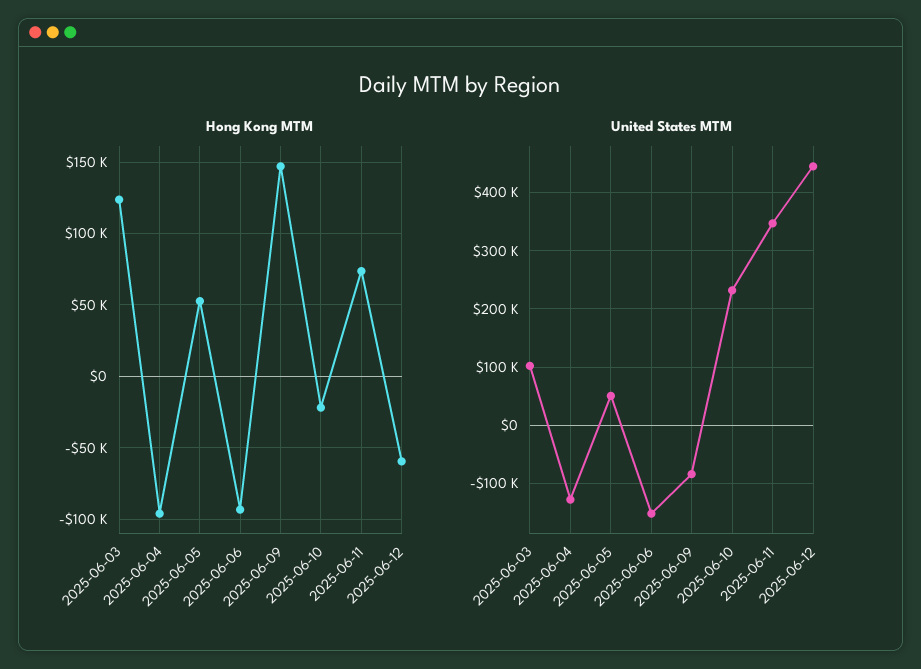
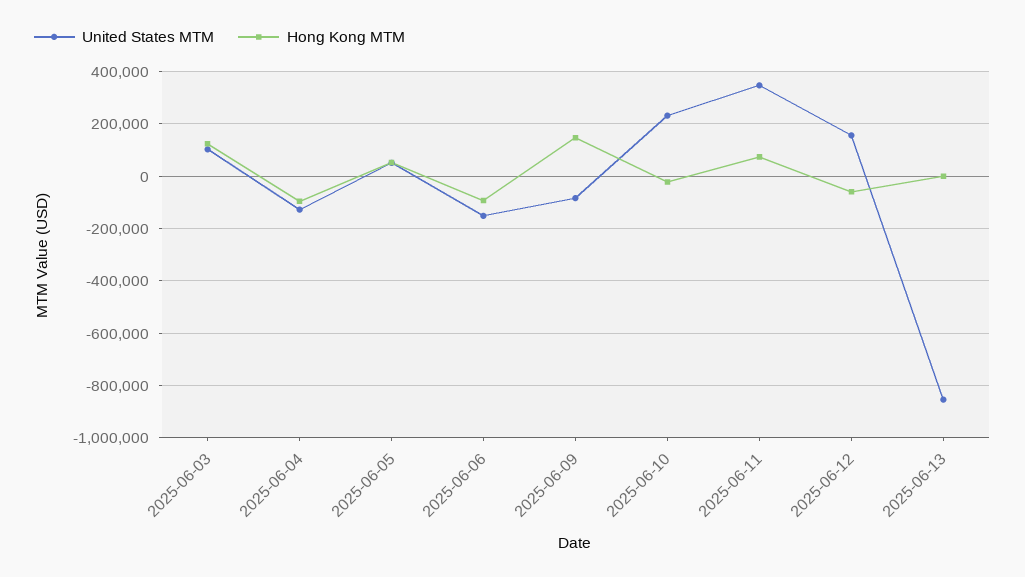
United States MTM, 2025-06-12: 440000 -> 150000
United States MTM, 2025-06-13: none -> -850000
Hong Kong MTM, 2025-06-13: none -> 0

